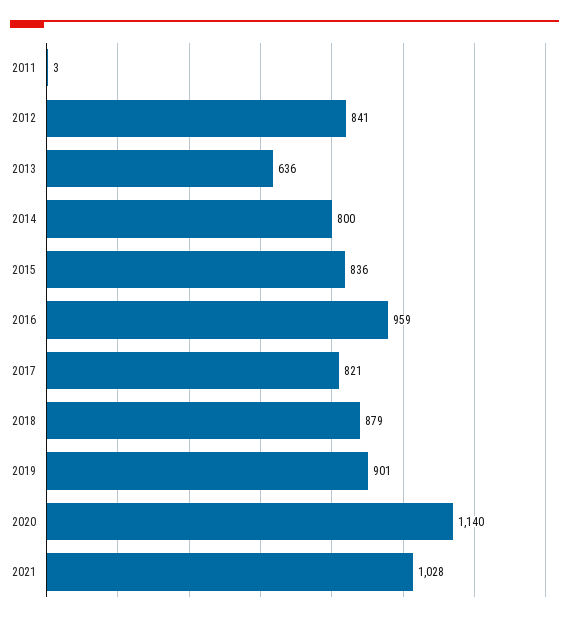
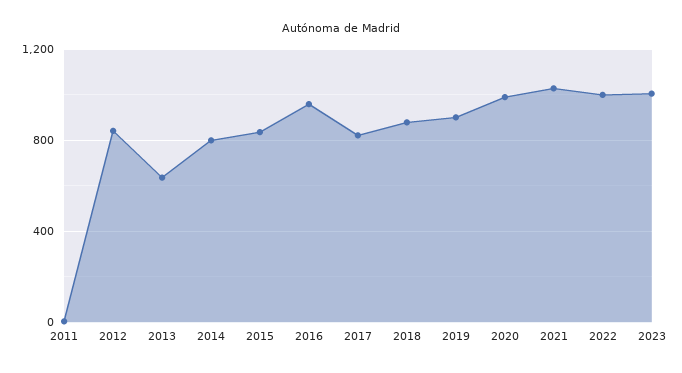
2020: 1140 -> 1000
2022: none -> 1000
2023: none -> 1000

